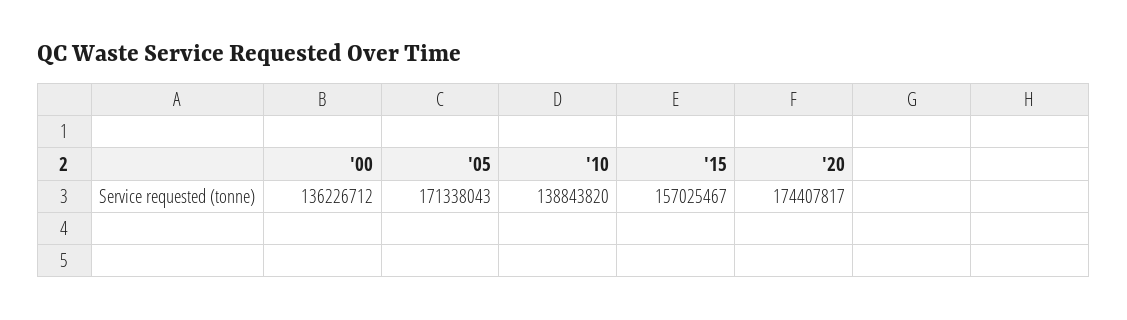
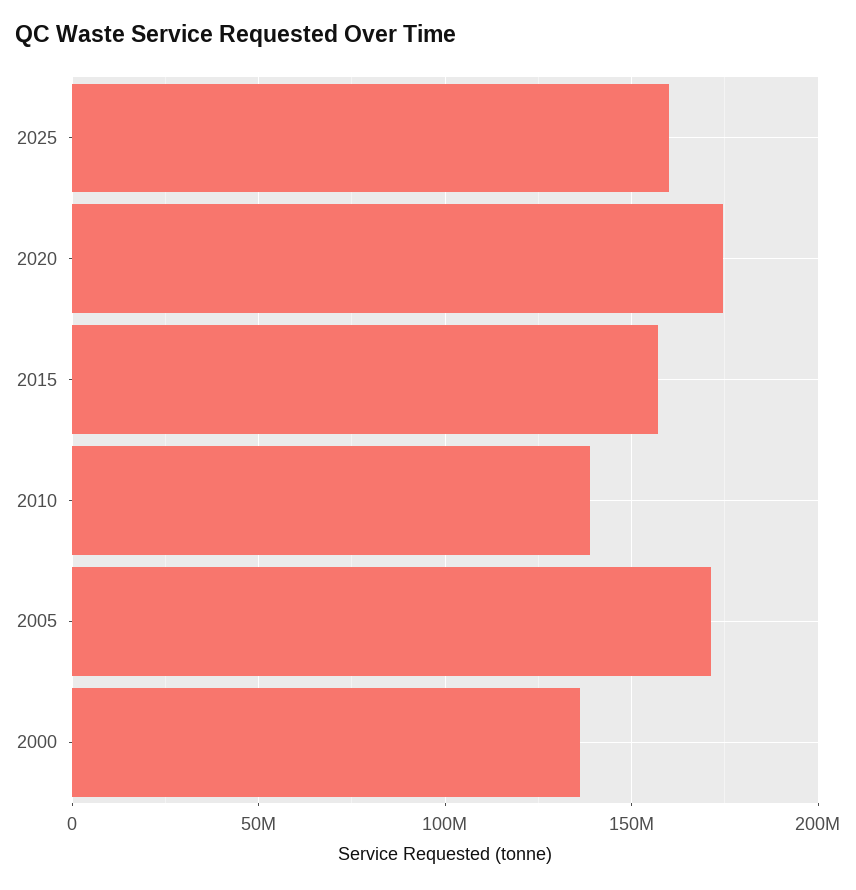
2025: none -> 160000000

